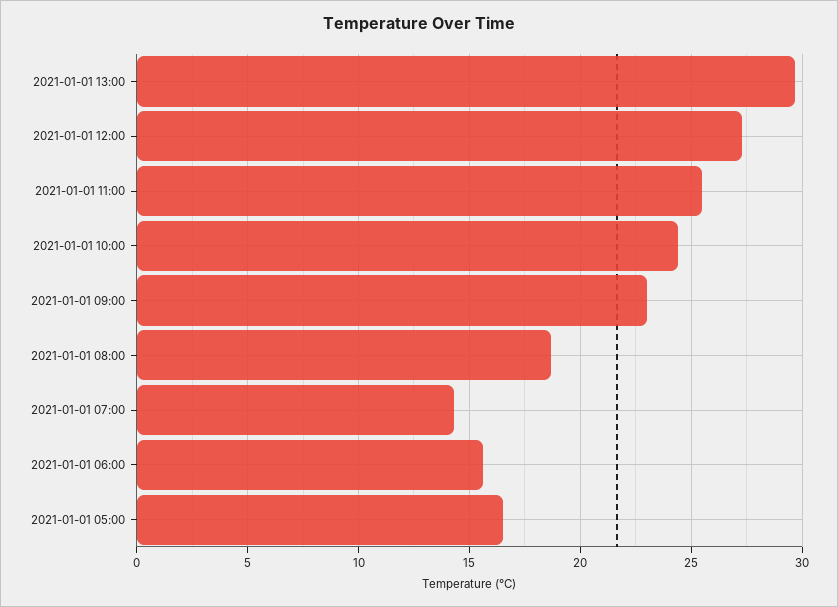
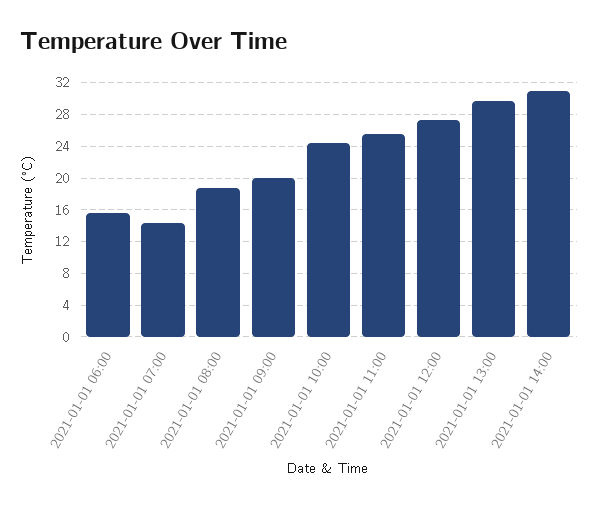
2021-01-01 09:00: 23 -> 20
2021-01-01 05:00: 16.5 -> none
2021-01-01 14:00: none -> 31

